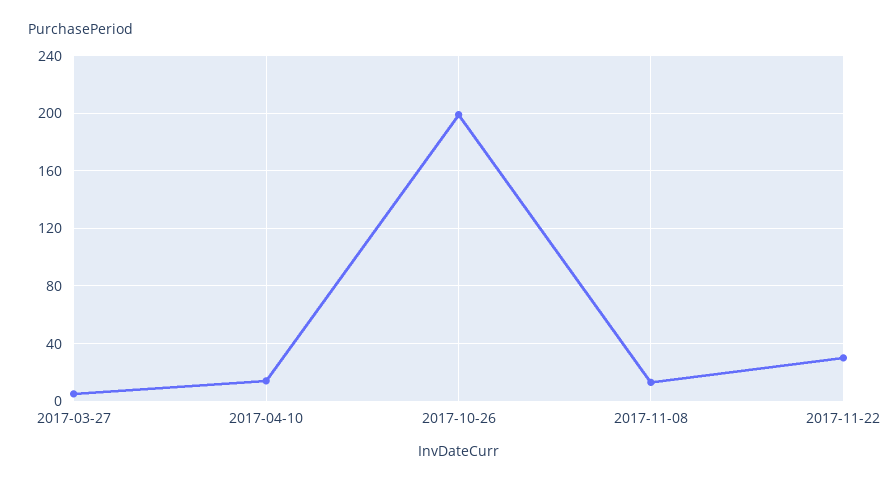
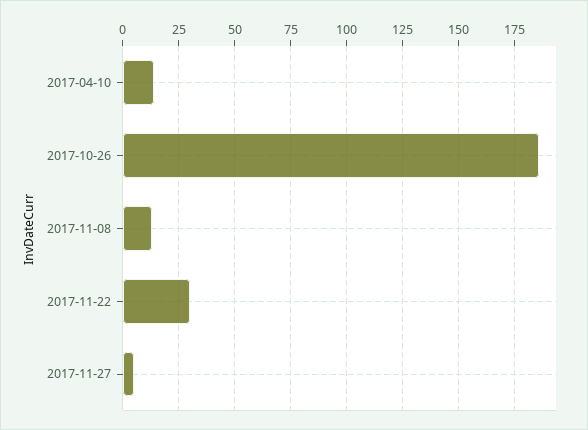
2017-03-27: 5 -> none
2017-10-26: 200 -> 185
2017-11-27: none -> 5

